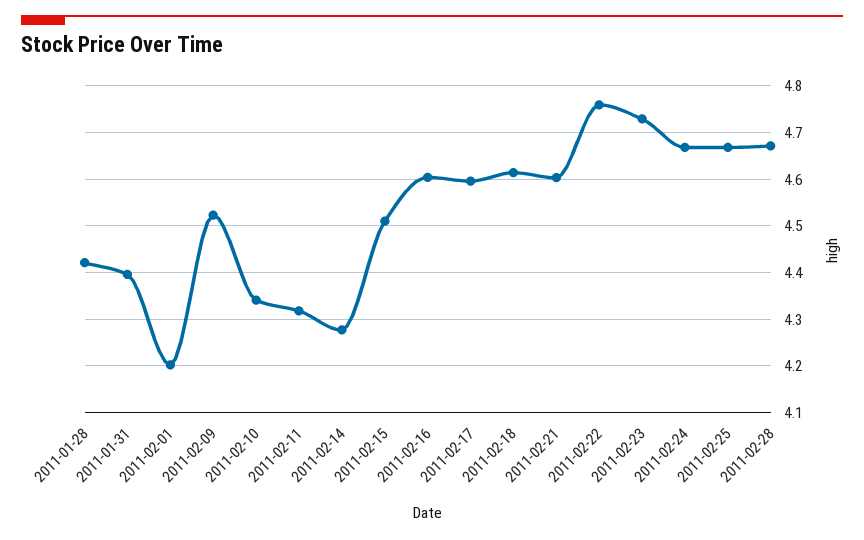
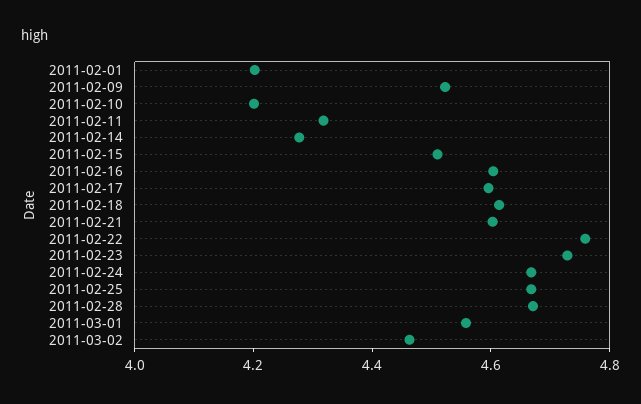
2011-01-28: 4.42 -> none
2011-01-31: 4.4 -> none
2011-02-10: 4.34 -> 4.2
2011-03-01: none -> 4.55
2011-03-02: none -> 4.45

